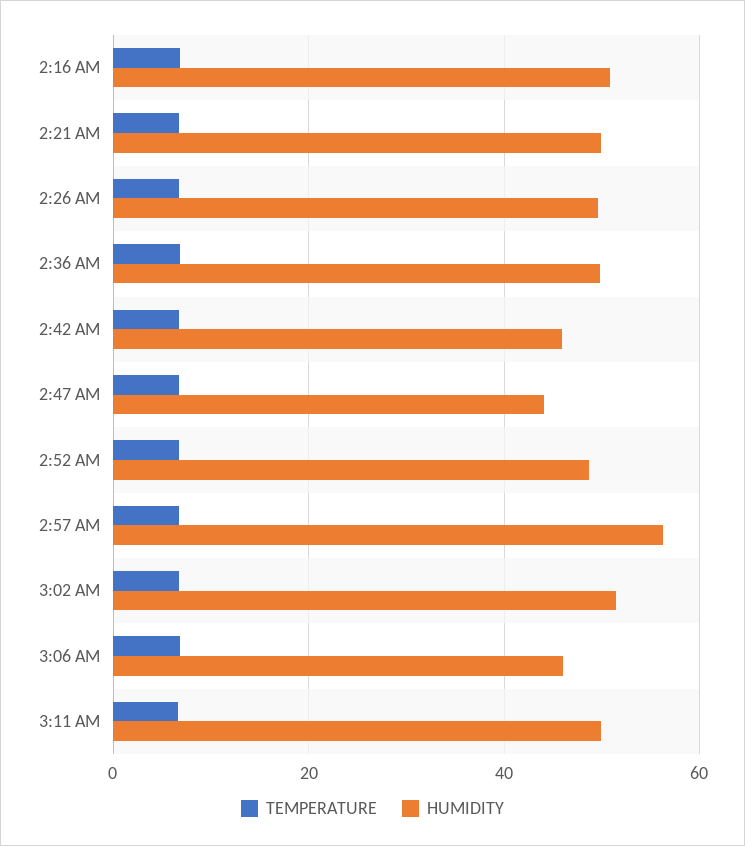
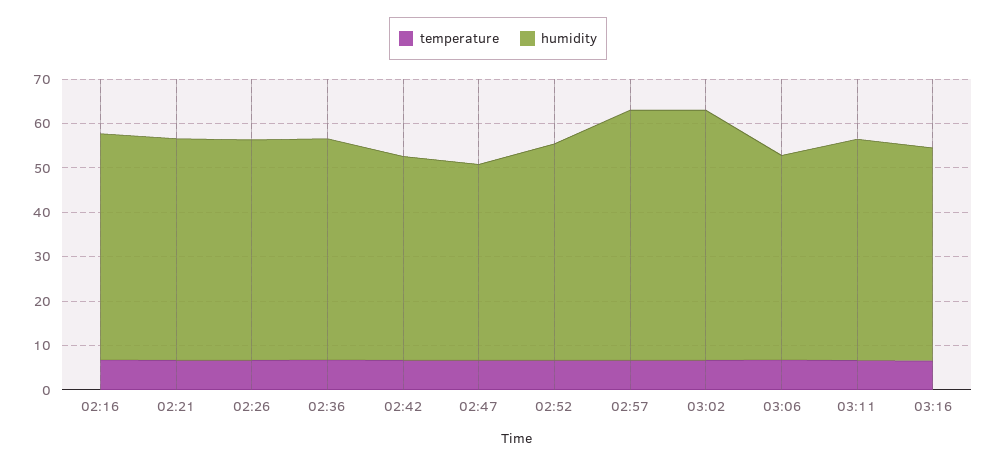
HUMIDITY, 3:02 AM: 52 -> 56
TEMPERATURE, 03:16: none -> 6
HUMIDITY, 03:16: none -> 48

